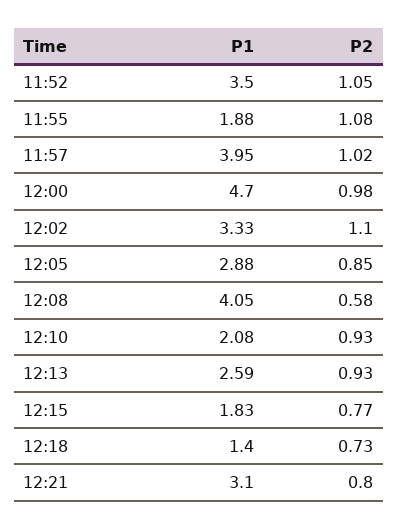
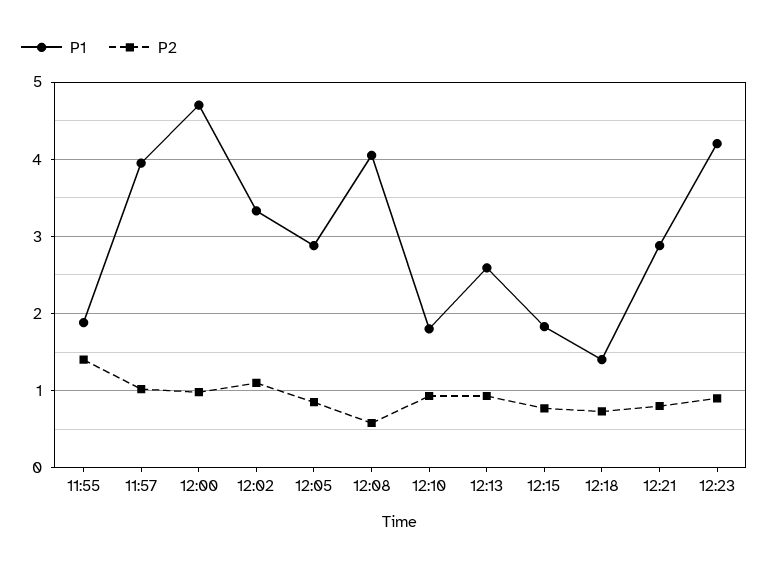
P1, 11:52: 3.5 -> none
P2, 11:52: 1.05 -> none
P2, 11:55: 1.08 -> 1.4
P1, 12:10: 2.08 -> 1.8
P1, 12:21: 3.1 -> 2.9
P1, 12:23: none -> 4.2
P2, 12:23: none -> 0.9

